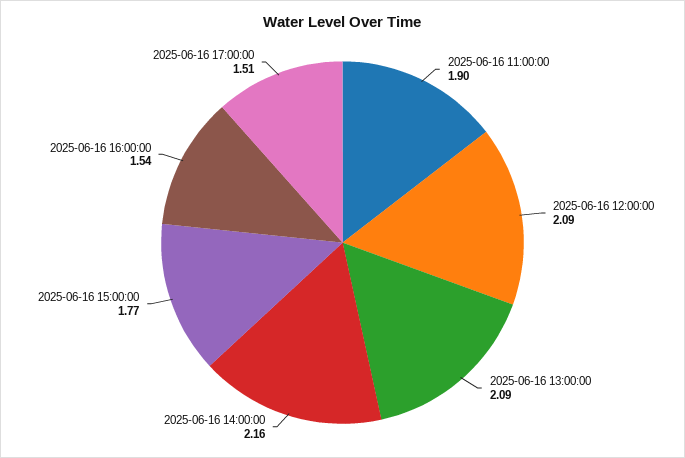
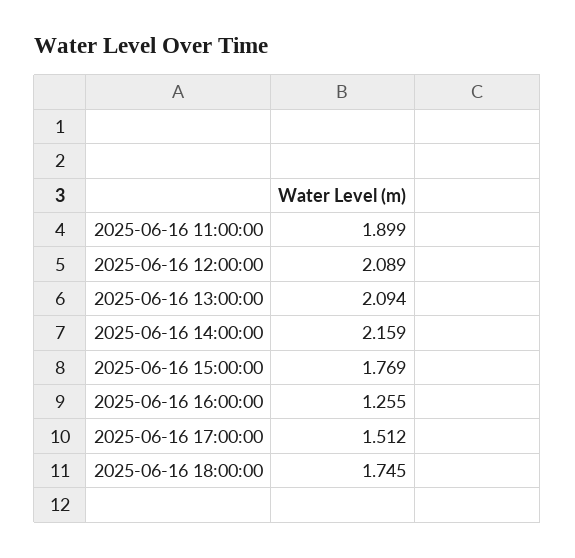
2025-06-16 16:00:00: 1.54 -> 1.255
2025-06-16 18:00:00: none -> 1.745

